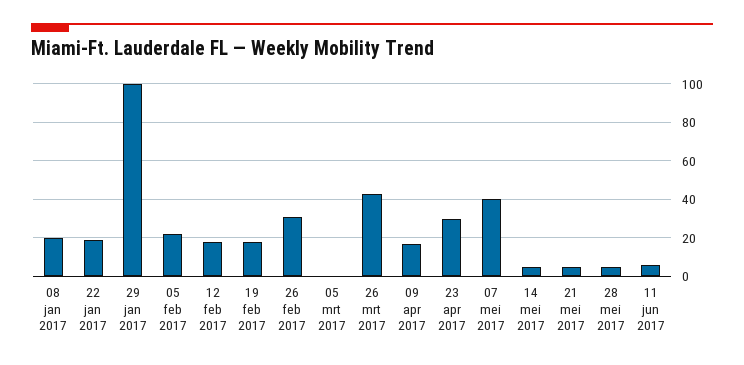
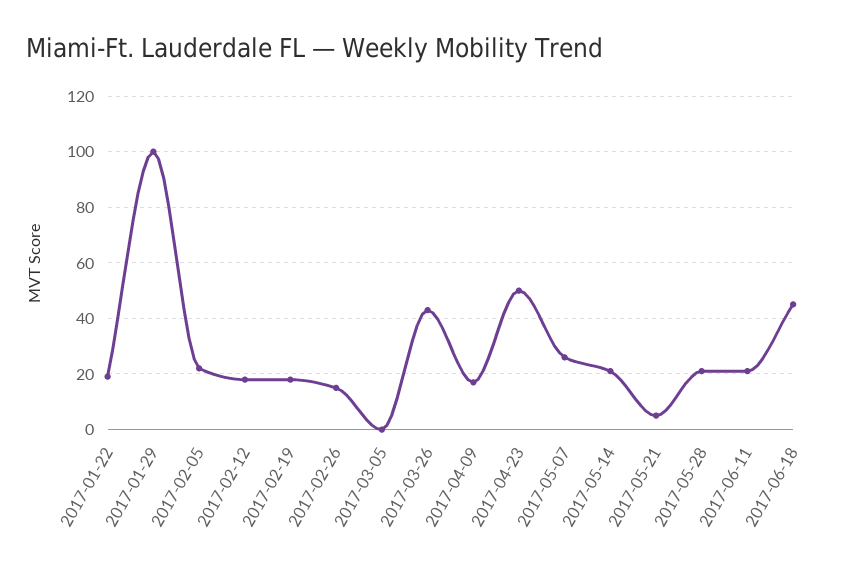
08 jan 2017: 20 -> none
26 feb 2017: 30 -> 15
23 apr 2017: 30 -> 50
07 mei 2017: 40 -> 25
14 mei 2017: 5 -> 20
28 mei 2017: 5 -> 20
11 jun 2017: 5 -> 20
2017-06-18: none -> 45

